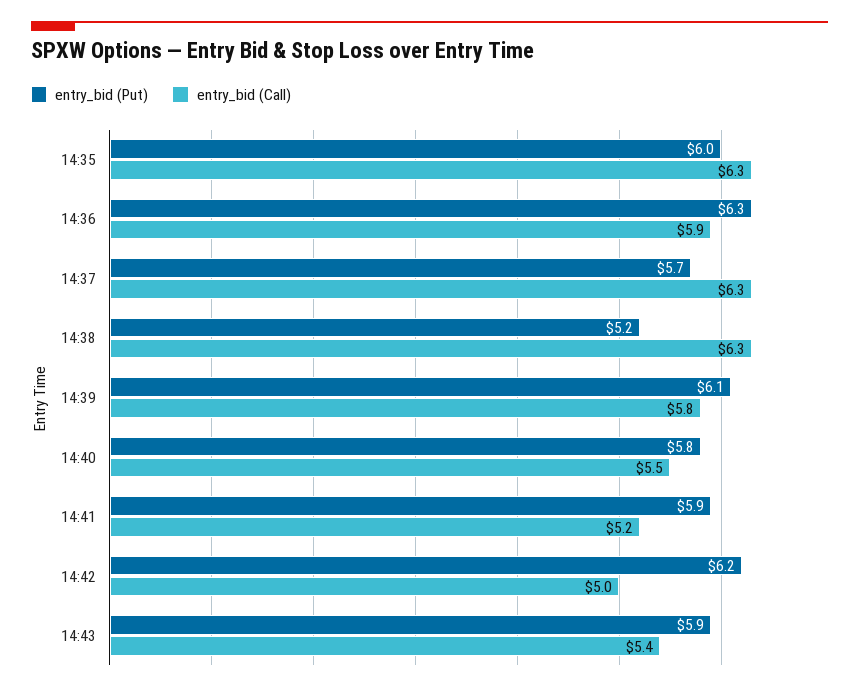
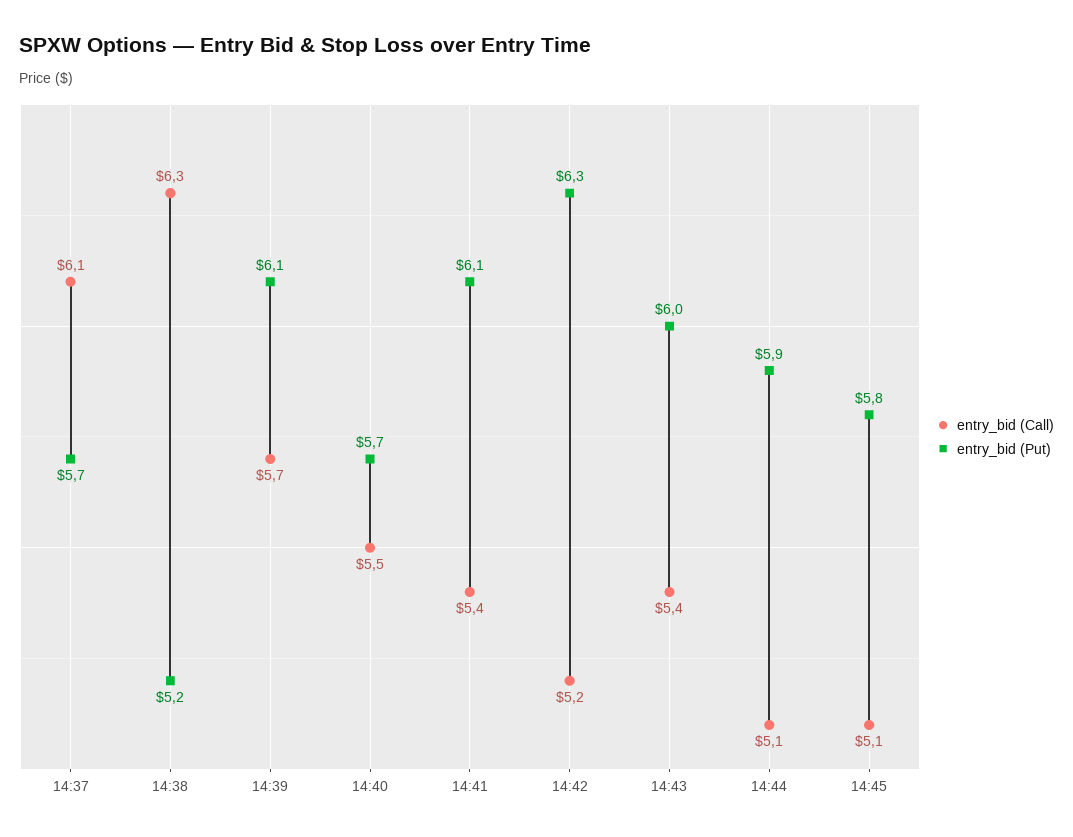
entry_bid (Put), 14:35: 6 -> none
entry_bid (Call), 14:35: 6.3 -> none
entry_bid (Put), 14:36: 6.3 -> none
entry_bid (Call), 14:36: 5.9 -> none
entry_bid (Call), 14:37: 6.3 -> 6.1
entry_bid (Call), 14:39: 5.8 -> 5.7
entry_bid (Put), 14:40: 5.8 -> 5.7
entry_bid (Put), 14:41: 5.9 -> 6.1
entry_bid (Call), 14:41: 5.2 -> 5.4
entry_bid (Put), 14:42: 6.2 -> 6.3
entry_bid (Call), 14:42: 5 -> 5.2
entry_bid (Put), 14:43: 5.9 -> 6
entry_bid (Call), 14:44: none -> 5.1
entry_bid (Put), 14:44: none -> 5.9
entry_bid (Call), 14:45: none -> 5.1
entry_bid (Put), 14:45: none -> 5.8

